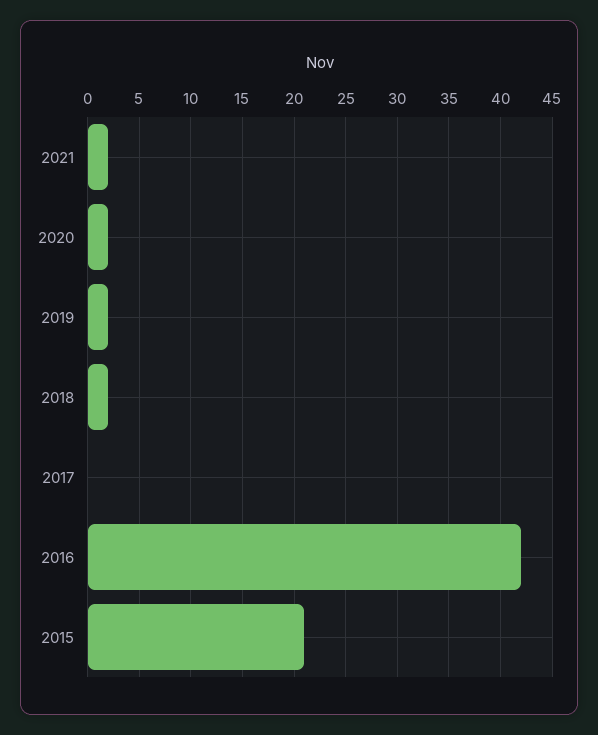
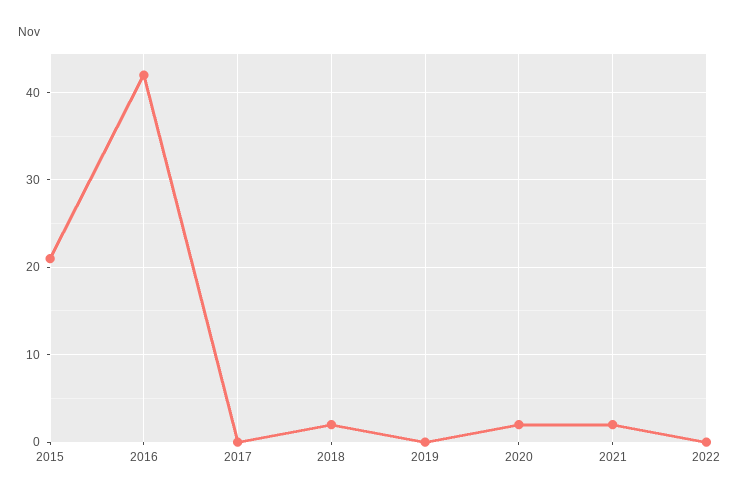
2019: 2 -> 0
2022: none -> 0

